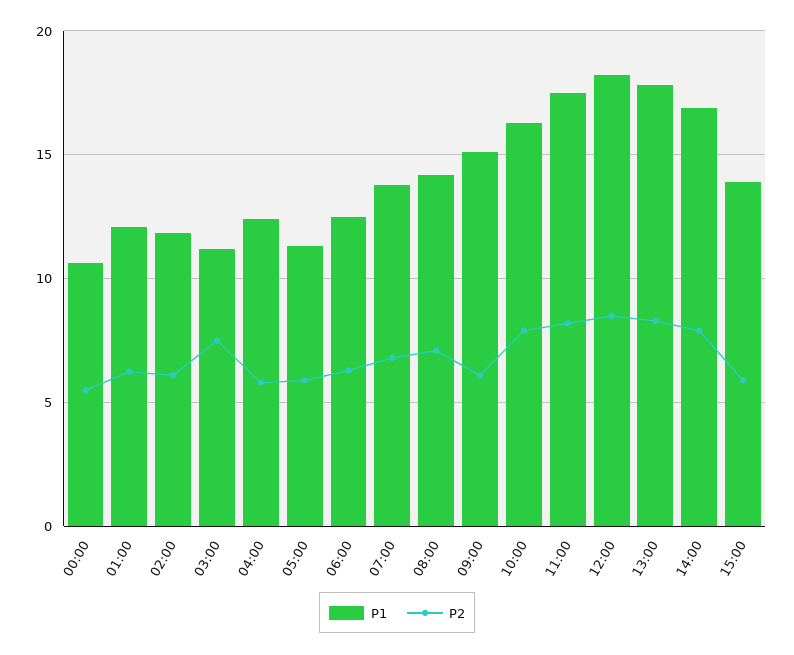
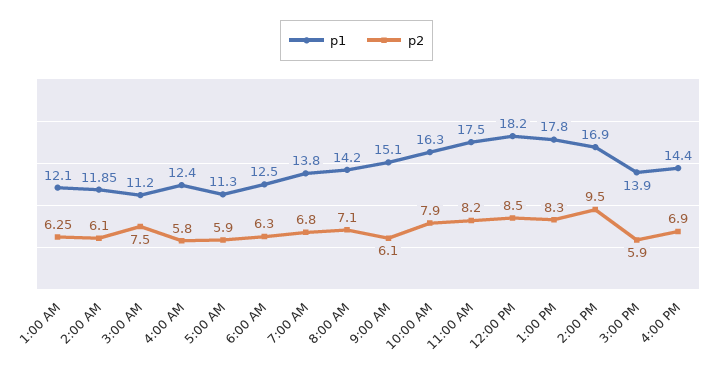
P1, 00:00: 10.5 -> none
P2, 00:00: 5.5 -> none
P2, 14:00: 8 -> 9.5
P1, 4:00 PM: none -> 14.4
P2, 4:00 PM: none -> 6.9

